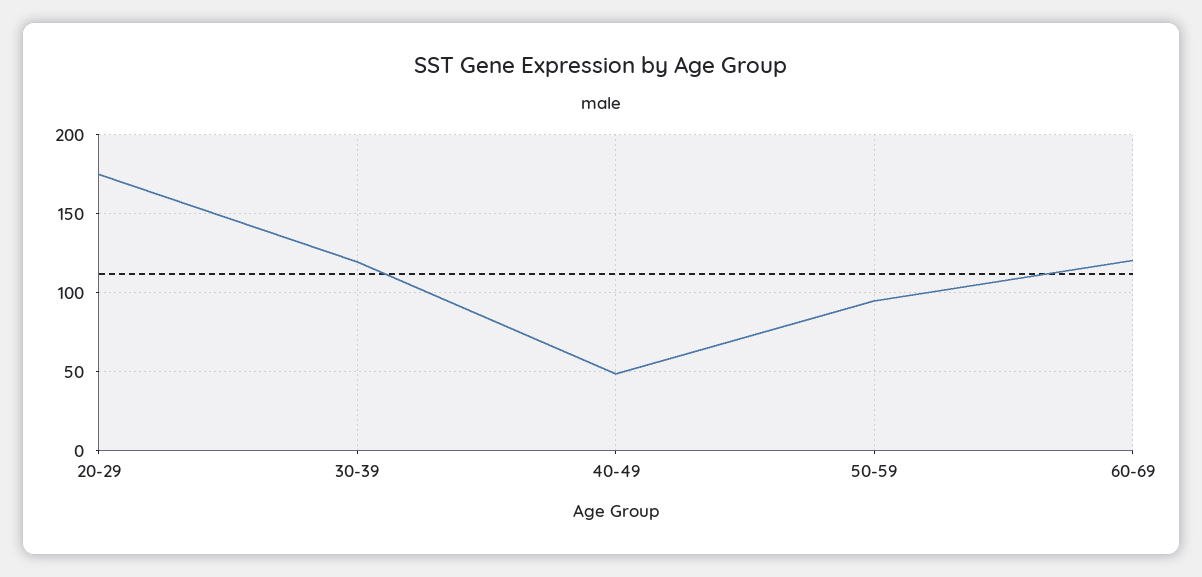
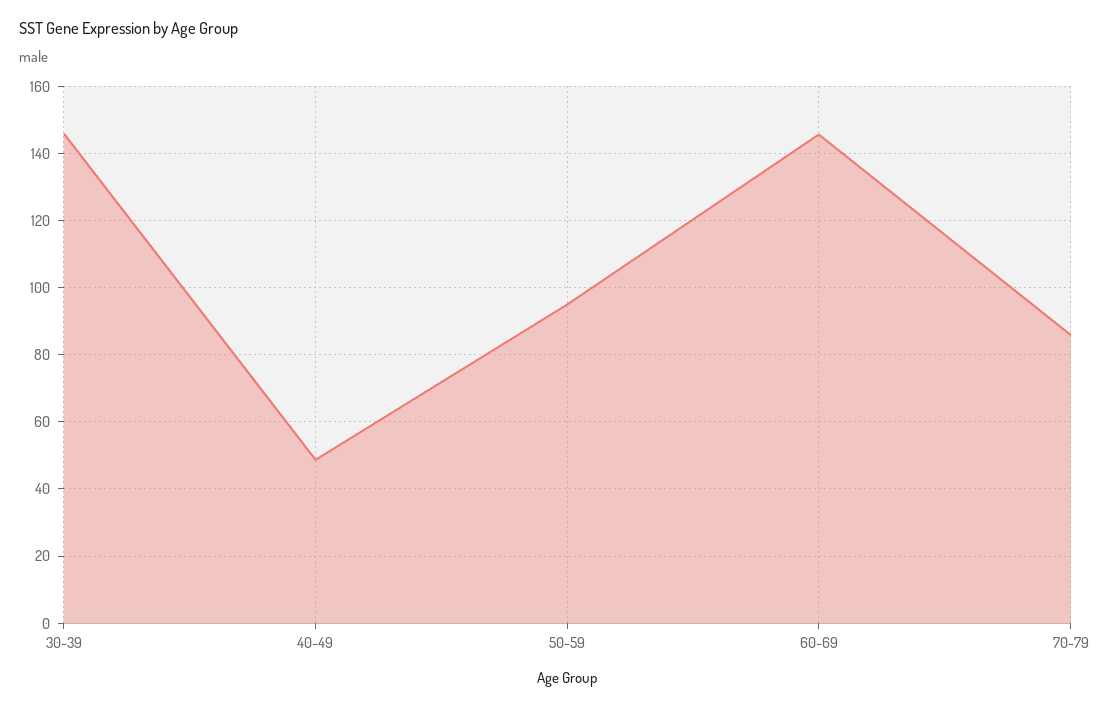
20-29: 175 -> none
30-39: 120 -> 146
60-69: 120 -> 146
70-79: none -> 86

